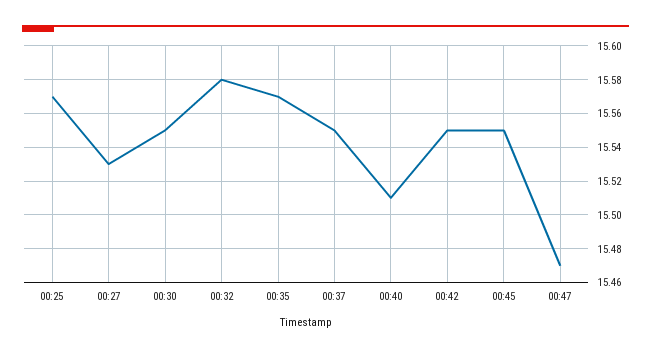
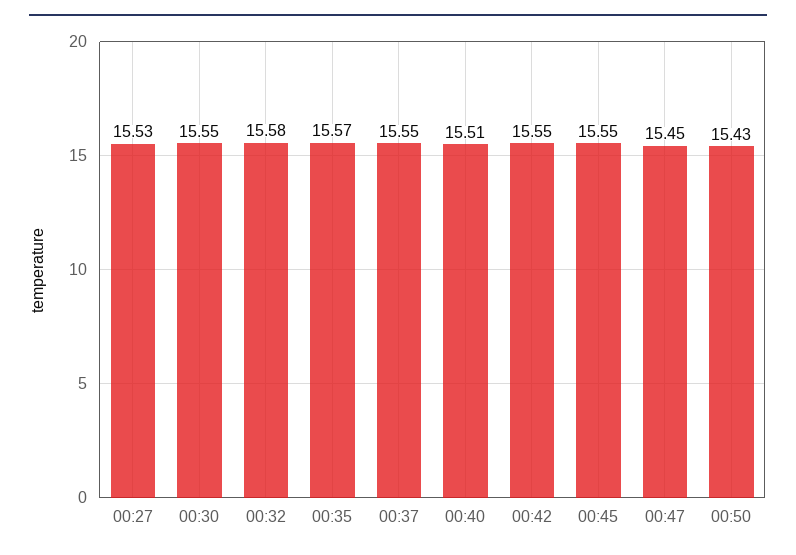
00:25: 15.57 -> none
00:47: 15.47 -> 15.45
00:50: none -> 15.43

